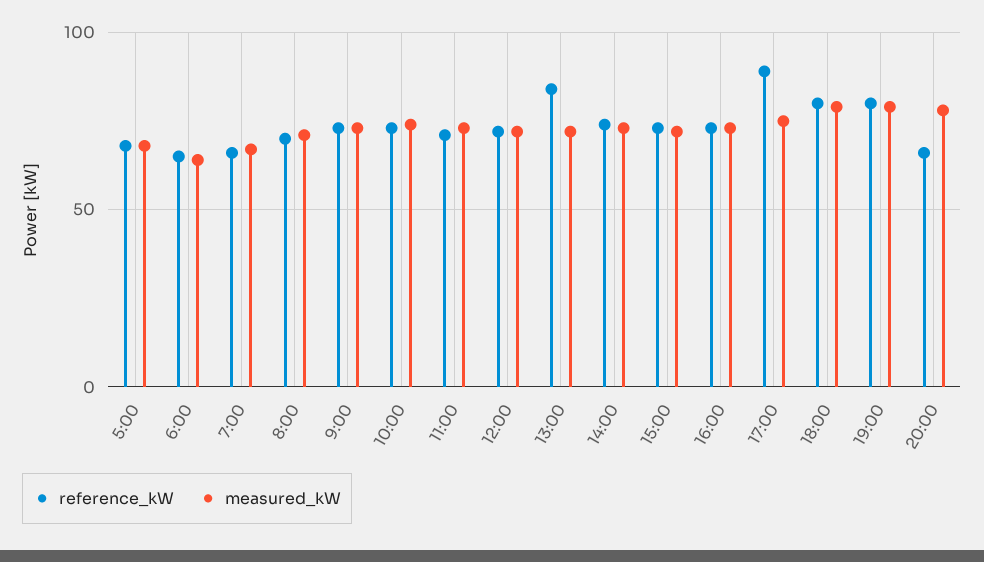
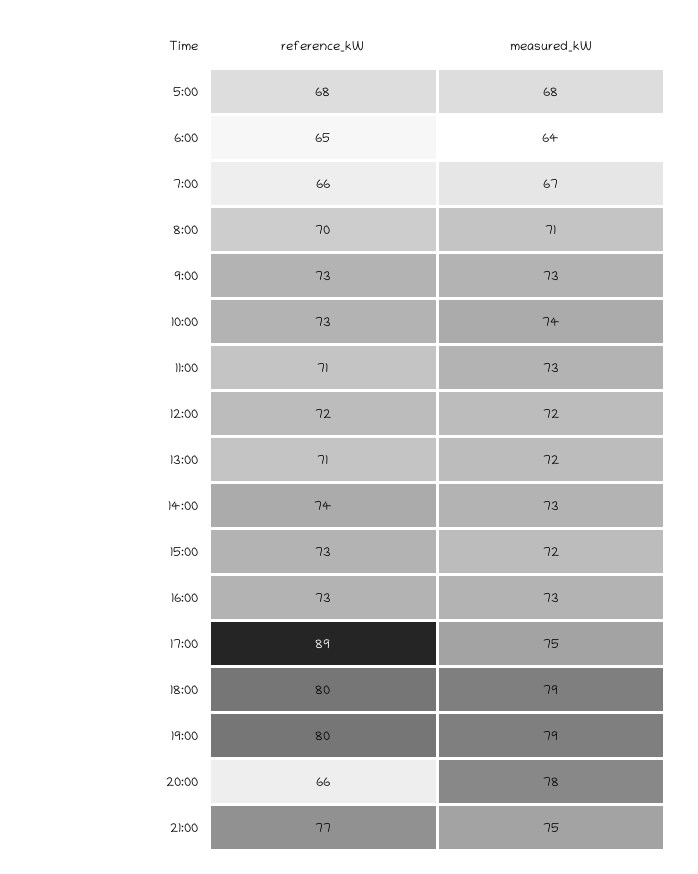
reference_kW, 13:00: 85 -> 71
reference_kW, 21:00: none -> 77
measured_kW, 21:00: none -> 75

